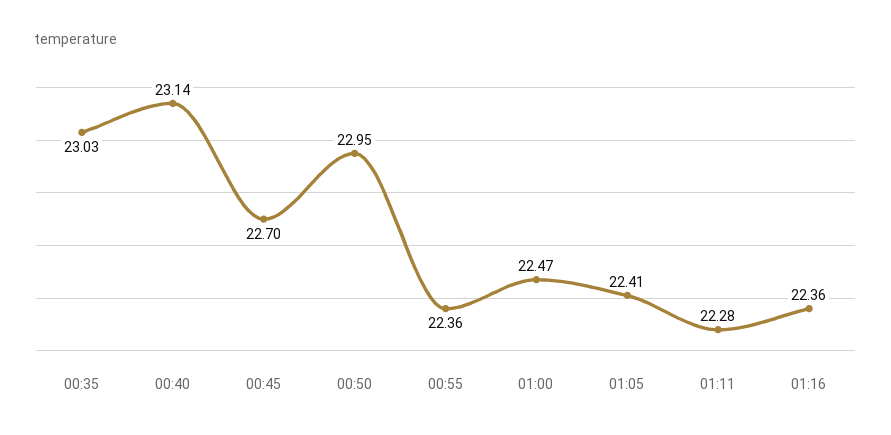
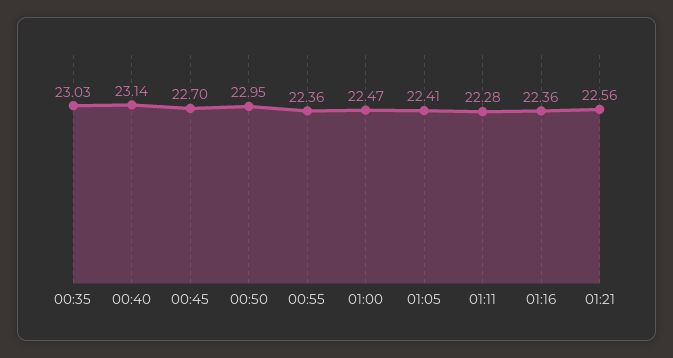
01:21: none -> 22.56

